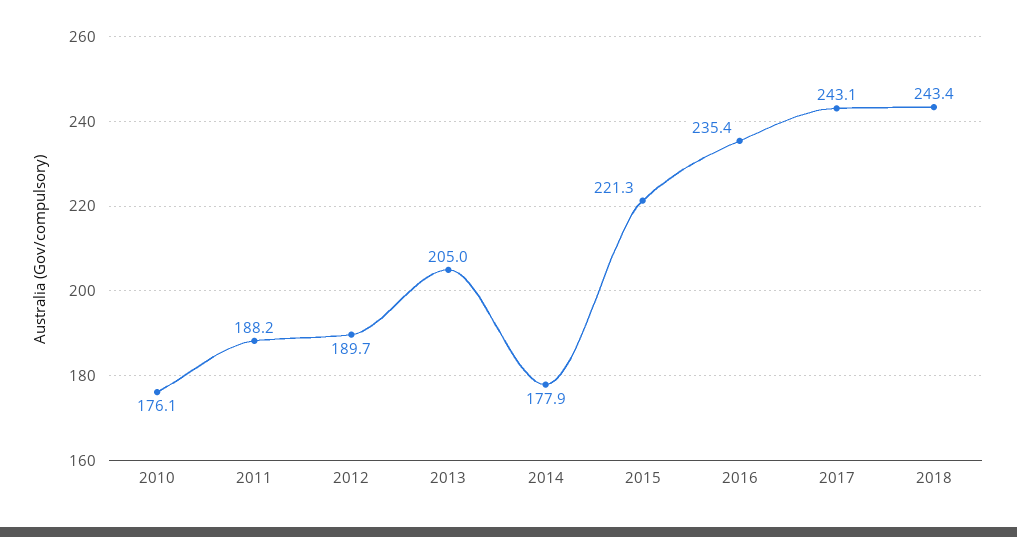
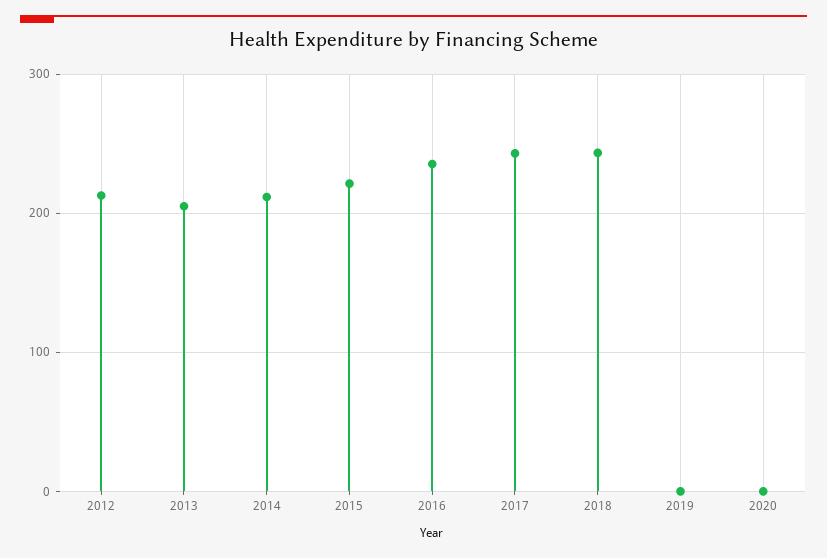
2010: 176.1 -> none
2011: 188.2 -> none
2012: 189.7 -> 210
2014: 177.9 -> 210
2019: none -> 0
2020: none -> 0

